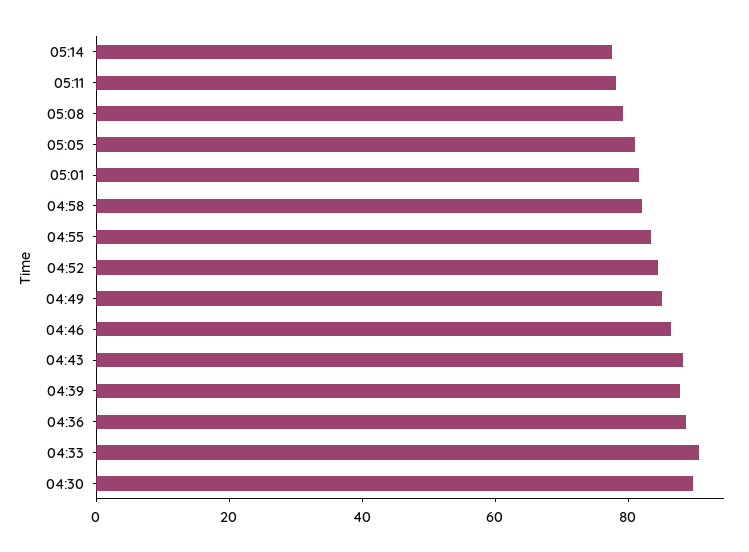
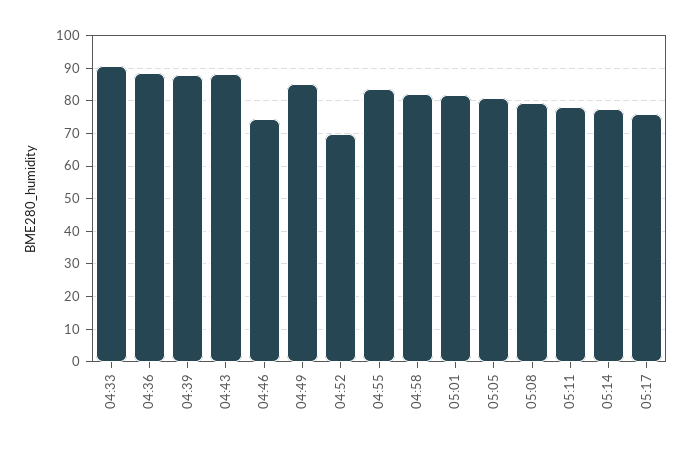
04:52: 85 -> 70
04:46: 85 -> 74
04:30: 90 -> none
05:17: none -> 76

